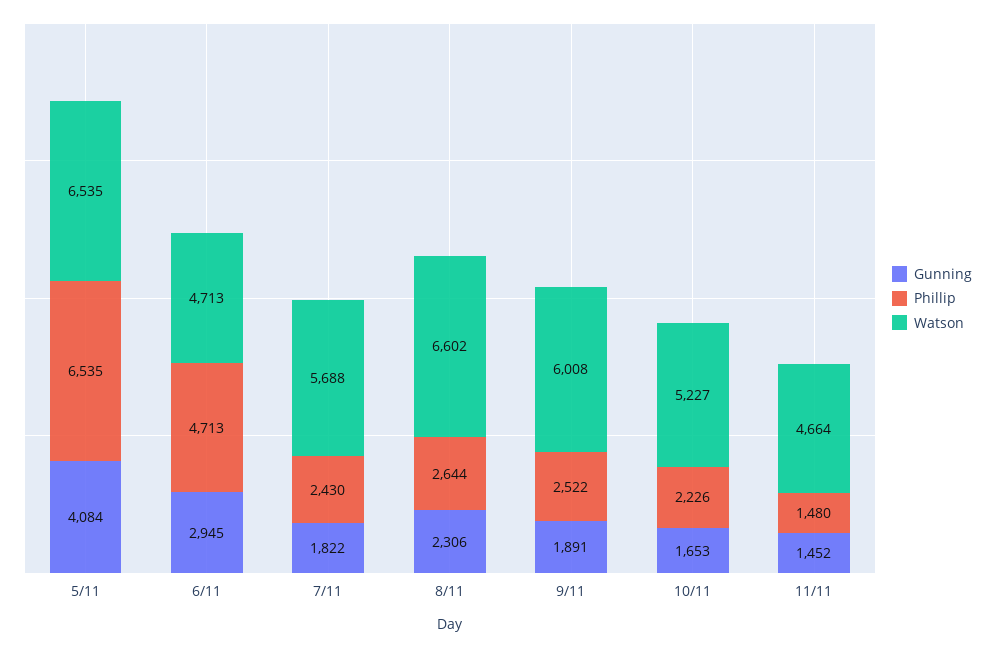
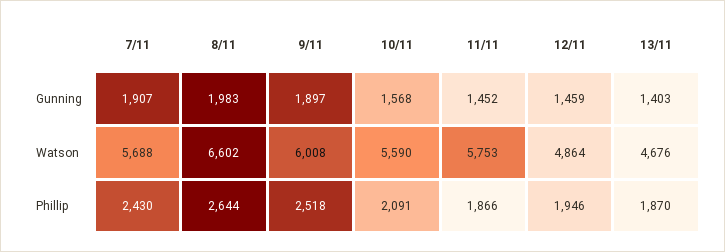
Gunning, 5/11: 4084 -> none
Phillip, 5/11: 6535 -> none
Watson, 5/11: 6535 -> none
Gunning, 6/11: 2945 -> none
Phillip, 6/11: 4713 -> none
Watson, 6/11: 4713 -> none
Gunning, 7/11: 1822 -> 1907
Gunning, 8/11: 2306 -> 1983
Gunning, 9/11: 1891 -> 1897
Phillip, 9/11: 2522 -> 2518
Gunning, 10/11: 1653 -> 1568
Phillip, 10/11: 2226 -> 2091
Watson, 10/11: 5227 -> 5590
Phillip, 11/11: 1480 -> 1866
Watson, 11/11: 4664 -> 5753
Gunning, 12/11: none -> 1459
Gunning, 13/11: none -> 1403
Watson, 12/11: none -> 4864
Watson, 13/11: none -> 4676
Phillip, 12/11: none -> 1946
Phillip, 13/11: none -> 1870

